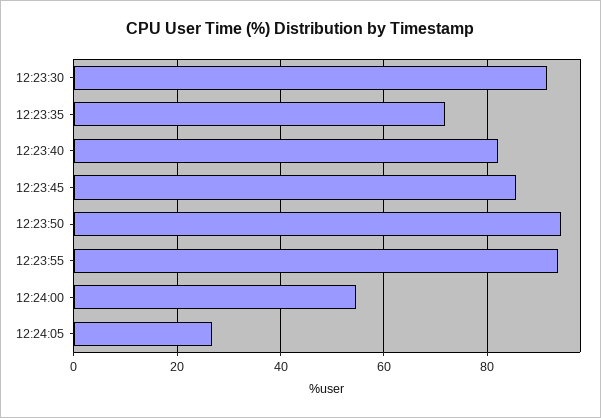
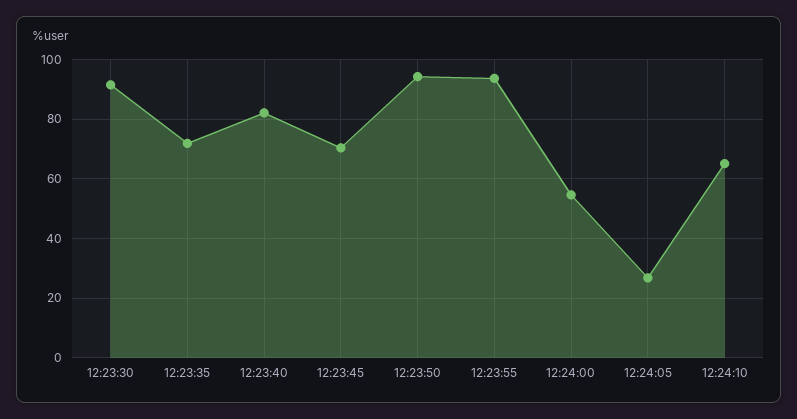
12:23:45: 86 -> 70
12:24:10: none -> 65

